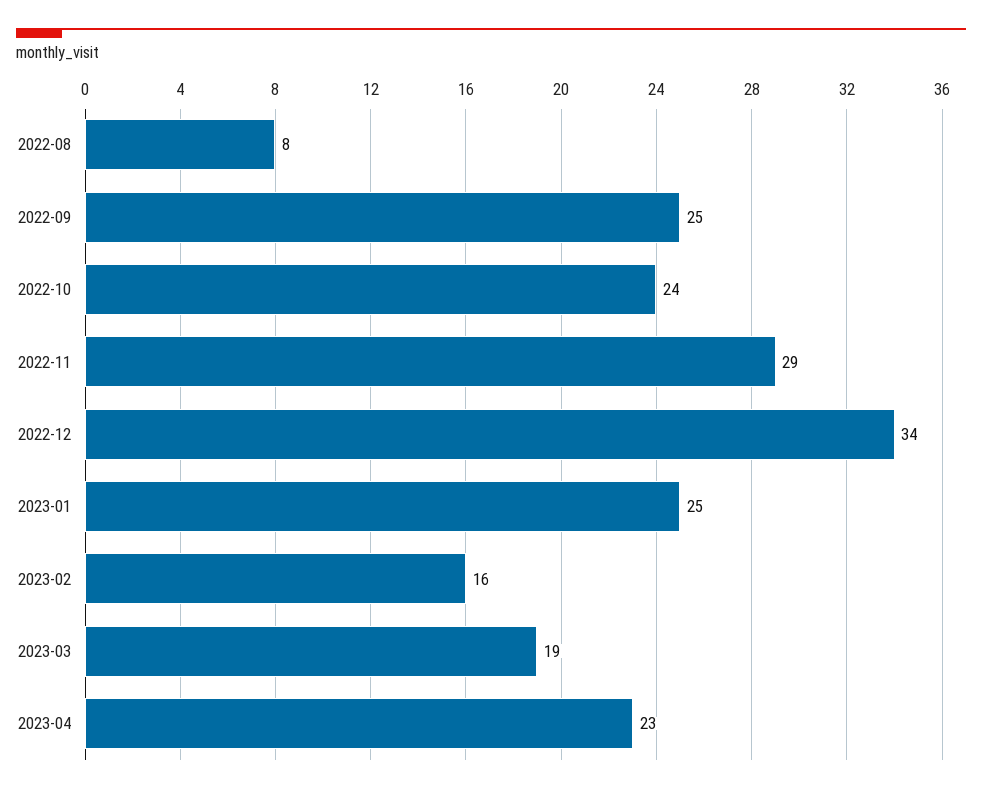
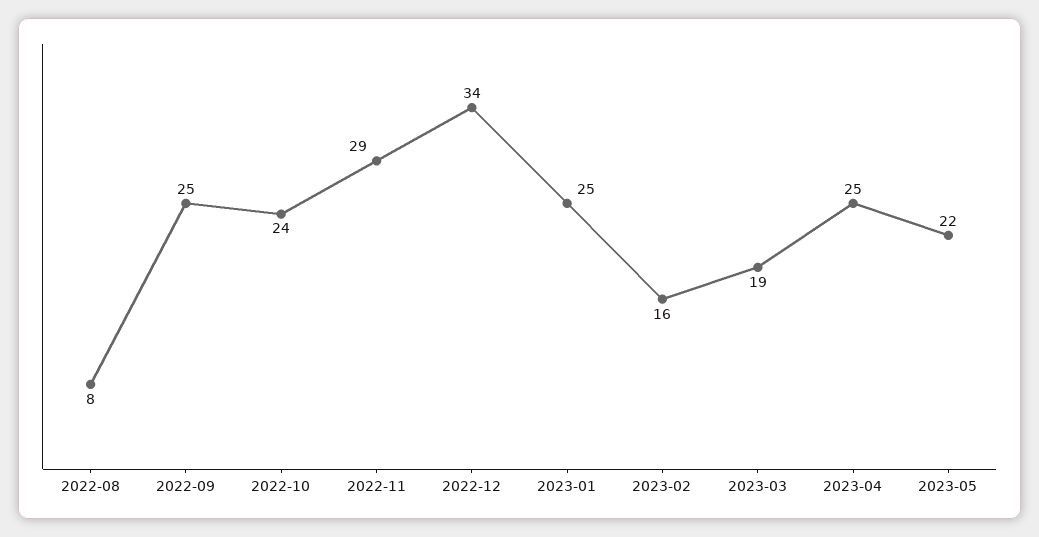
2023-04: 23 -> 25
2023-05: none -> 22

